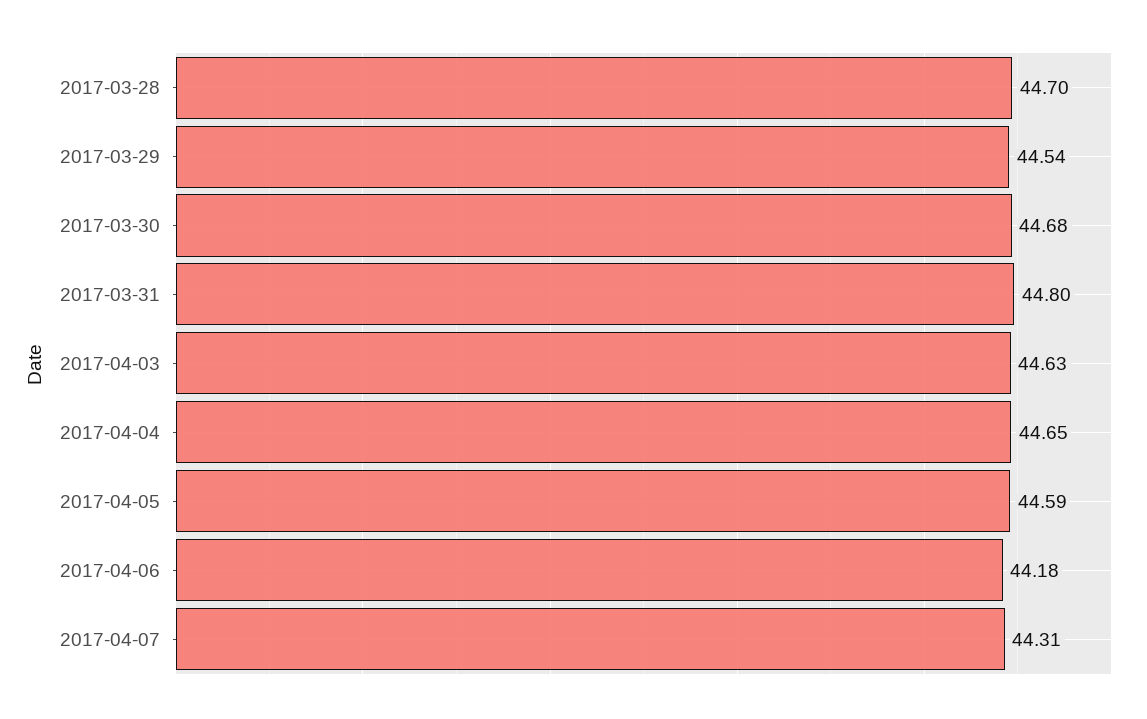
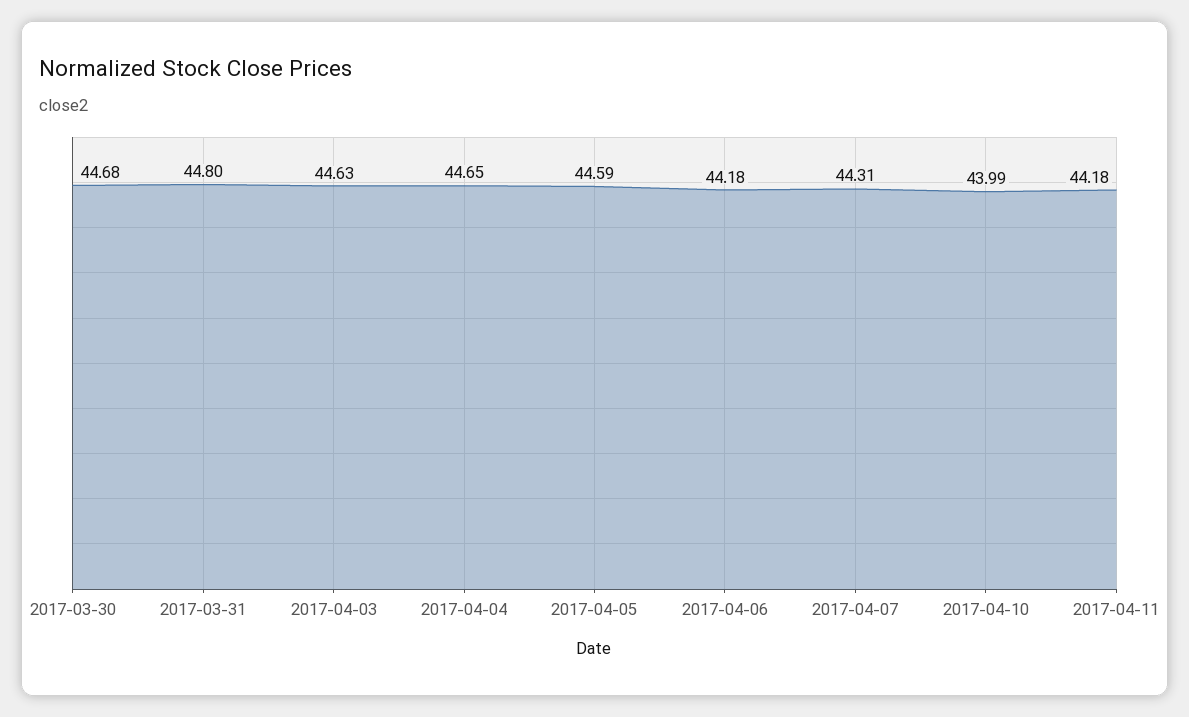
2017-03-28: 44.7 -> none
2017-03-29: 44.54 -> none
2017-04-10: none -> 43.99
2017-04-11: none -> 44.18

